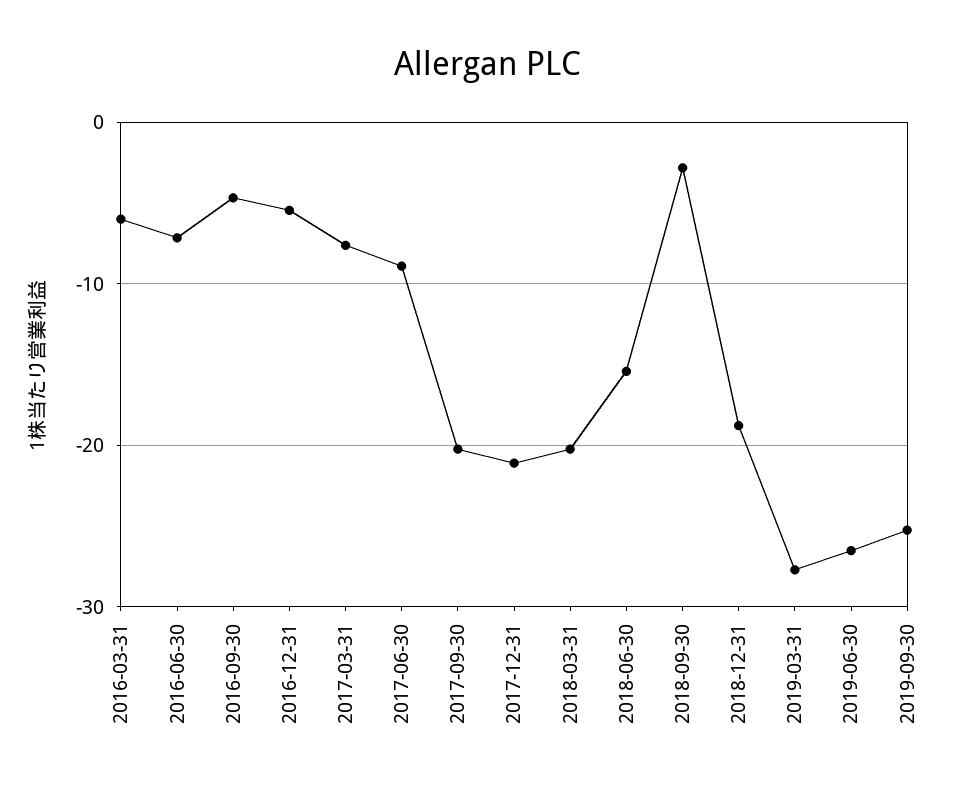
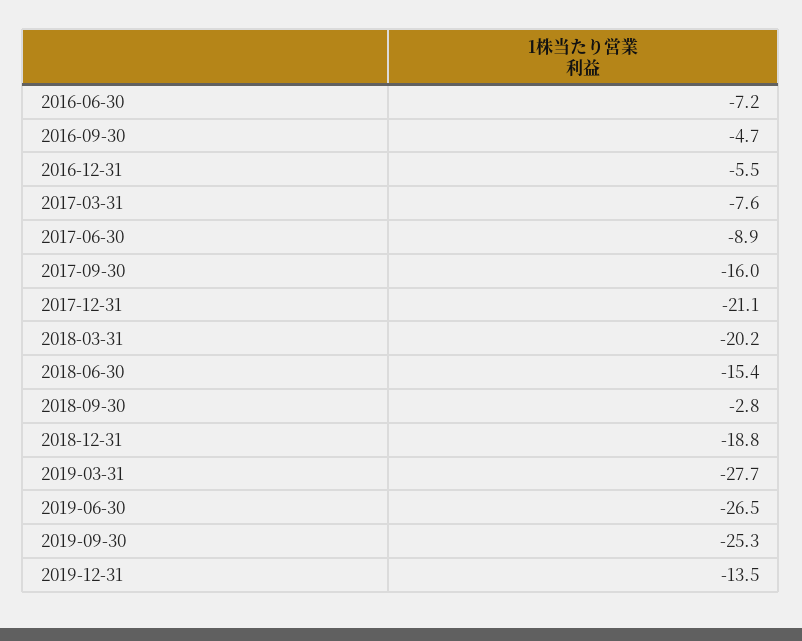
2016-03-31: -6 -> none
2017-09-30: -20 -> -16
2019-12-31: none -> -13.5

